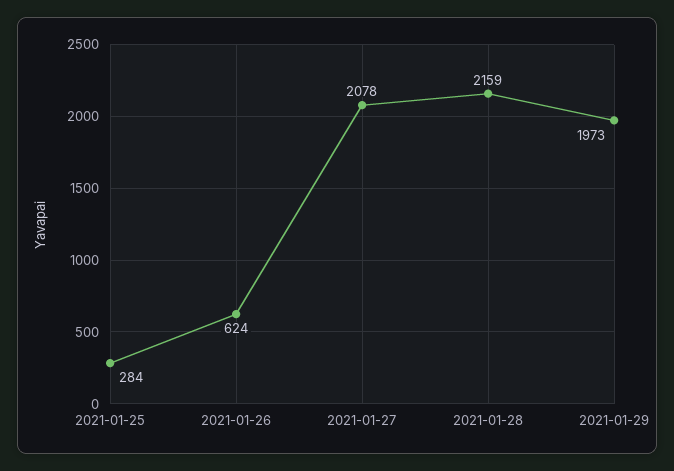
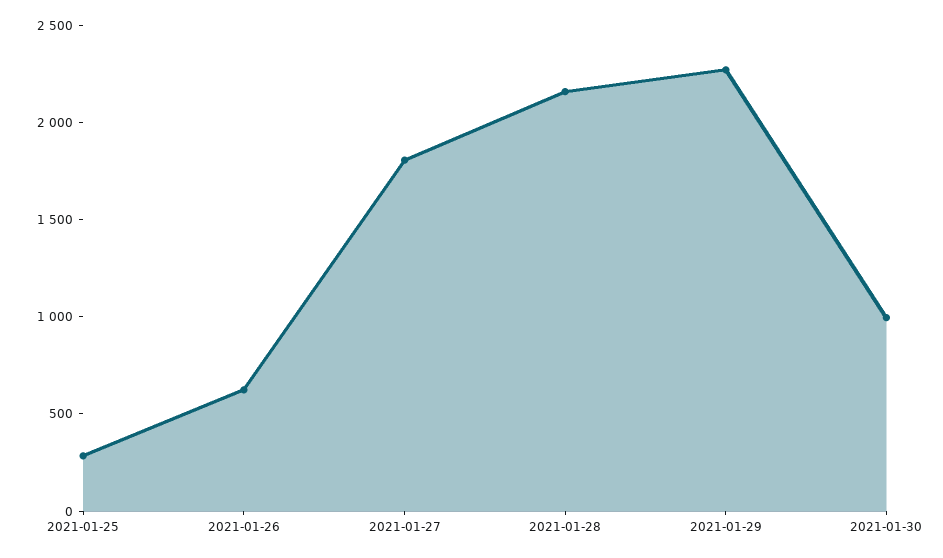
2021-01-27: 2078 -> 1800
2021-01-29: 1973 -> 2300
2021-01-30: none -> 1000

